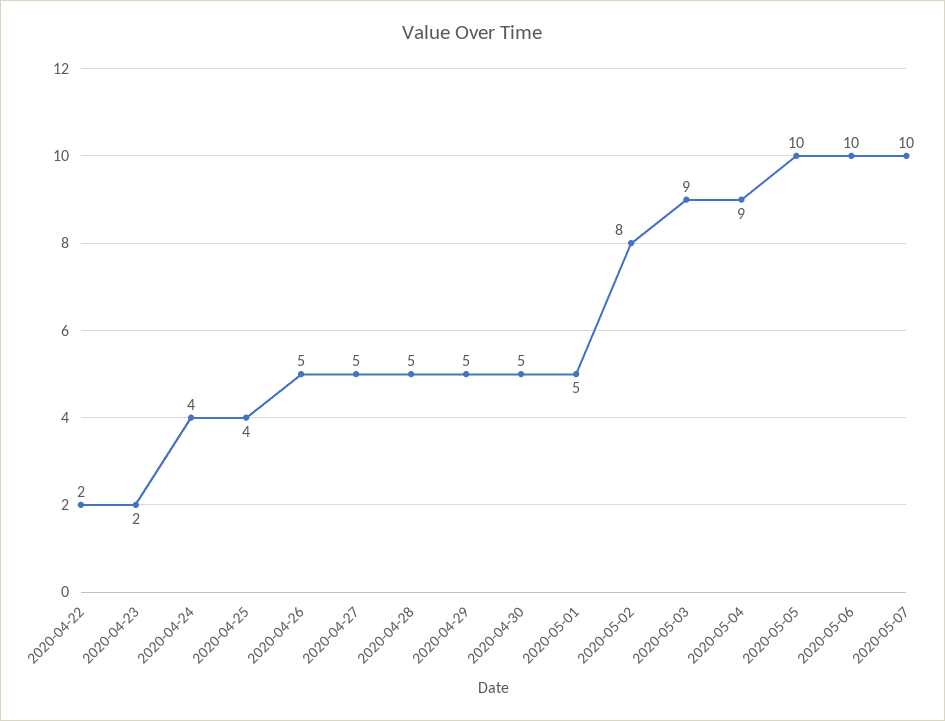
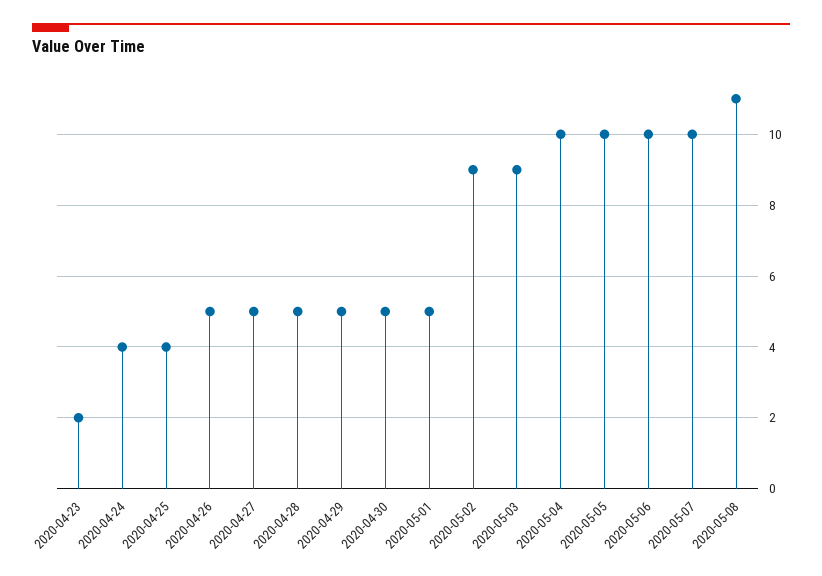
2020-04-22: 2 -> none
2020-05-02: 8 -> 9
2020-05-04: 9 -> 10
2020-05-08: none -> 11

